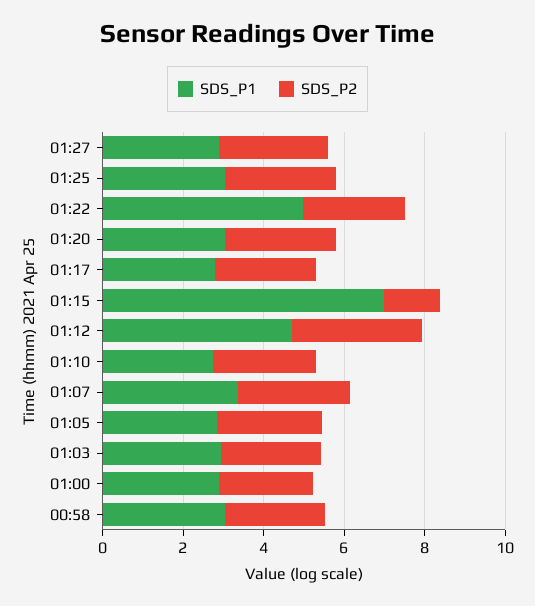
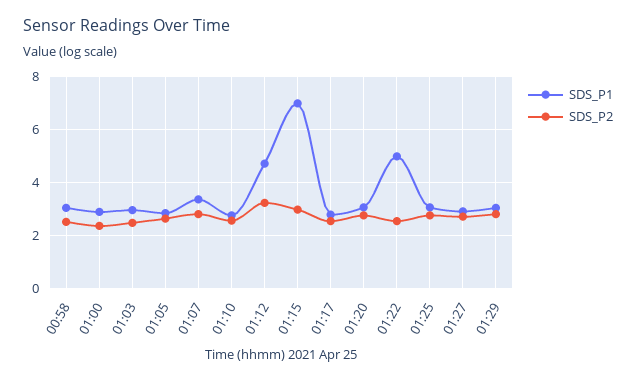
SDS_P2, 01:15: 1.5 -> 3
SDS_P1, 01:29: none -> 3
SDS_P2, 01:29: none -> 2.75

